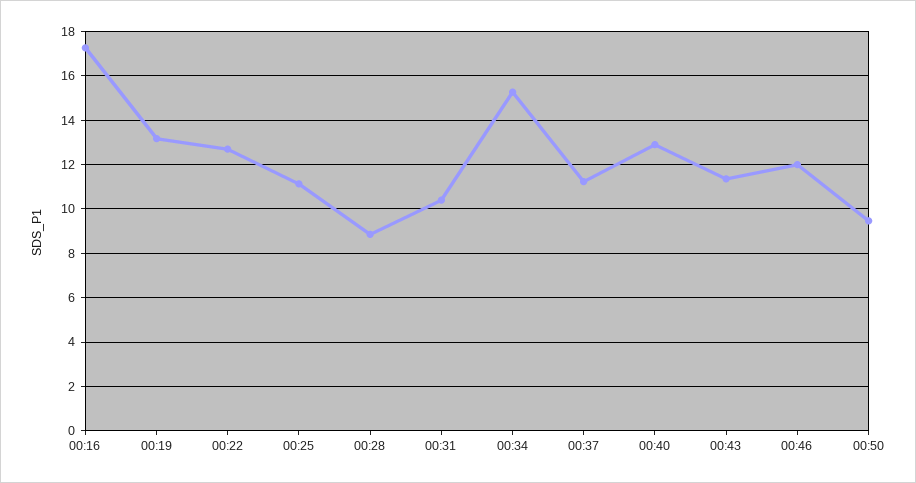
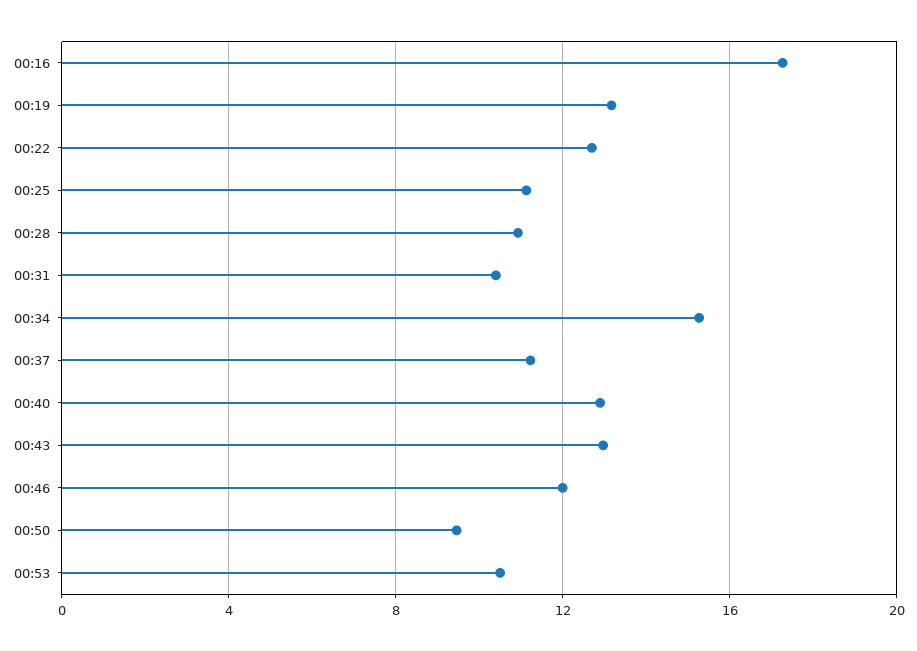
00:28: 9 -> 11
00:43: 11.5 -> 13
00:53: none -> 10.5

